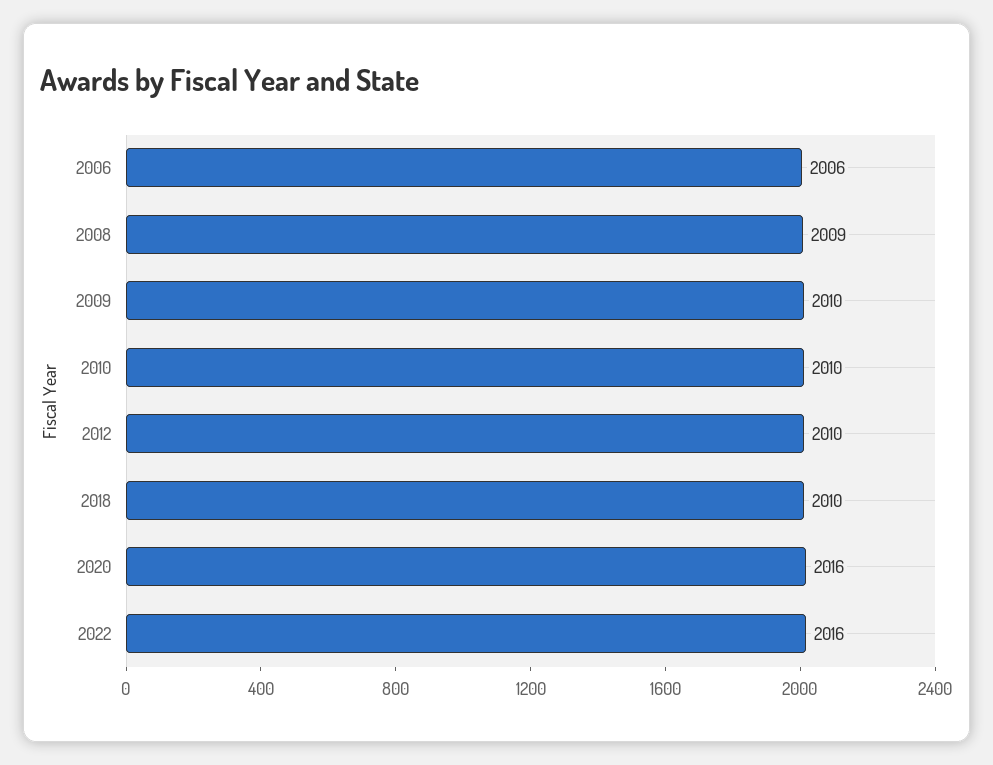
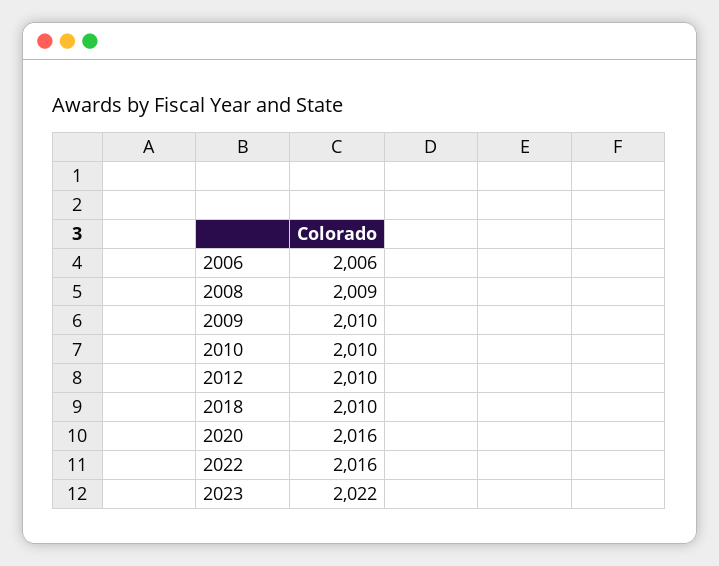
2023: none -> 2022

